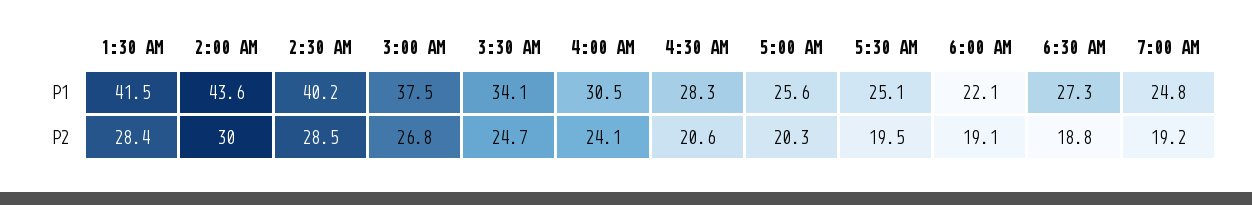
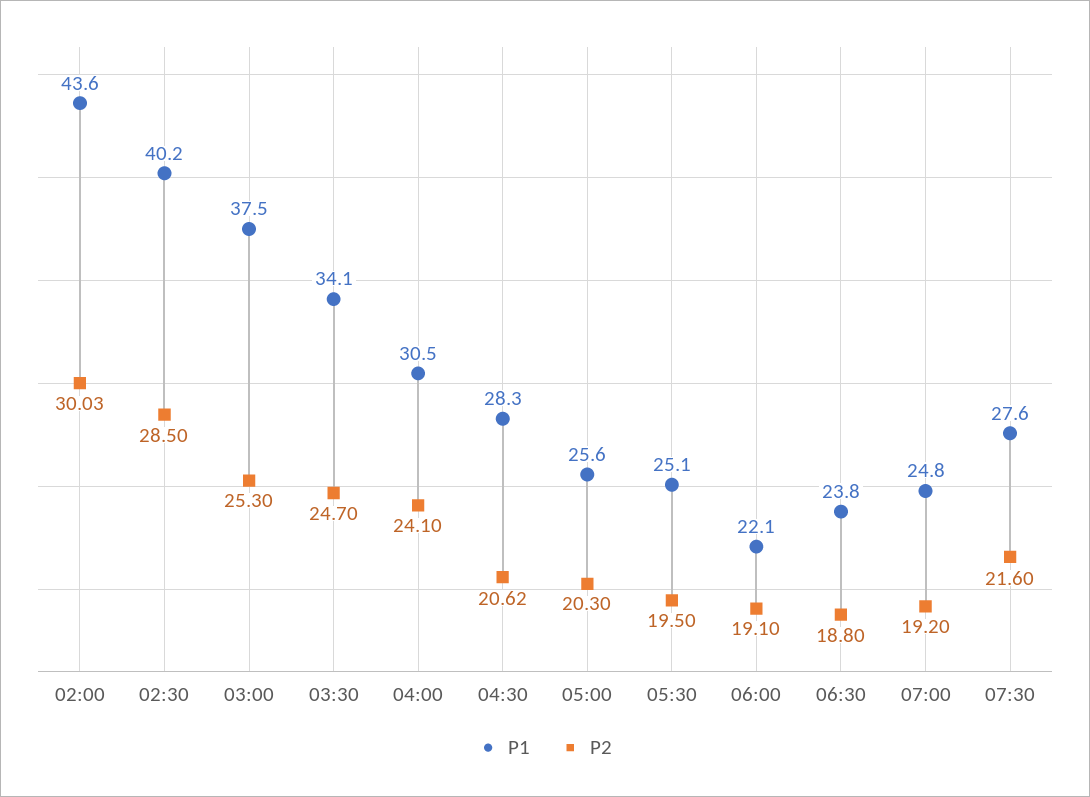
P1, 1:30 AM: 41.5 -> none
P1, 6:30 AM: 27.3 -> 23.8
P2, 1:30 AM: 28.4 -> none
P2, 3:00 AM: 26.8 -> 25.3
P1, 07:30: none -> 27.6
P2, 07:30: none -> 21.6

